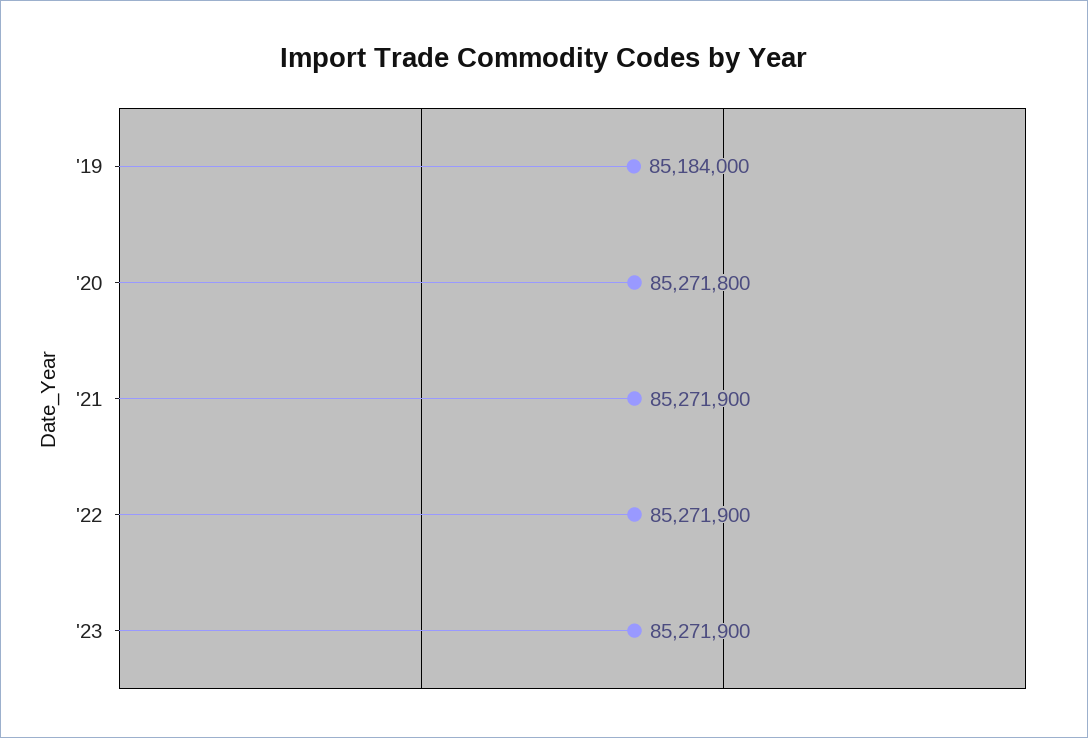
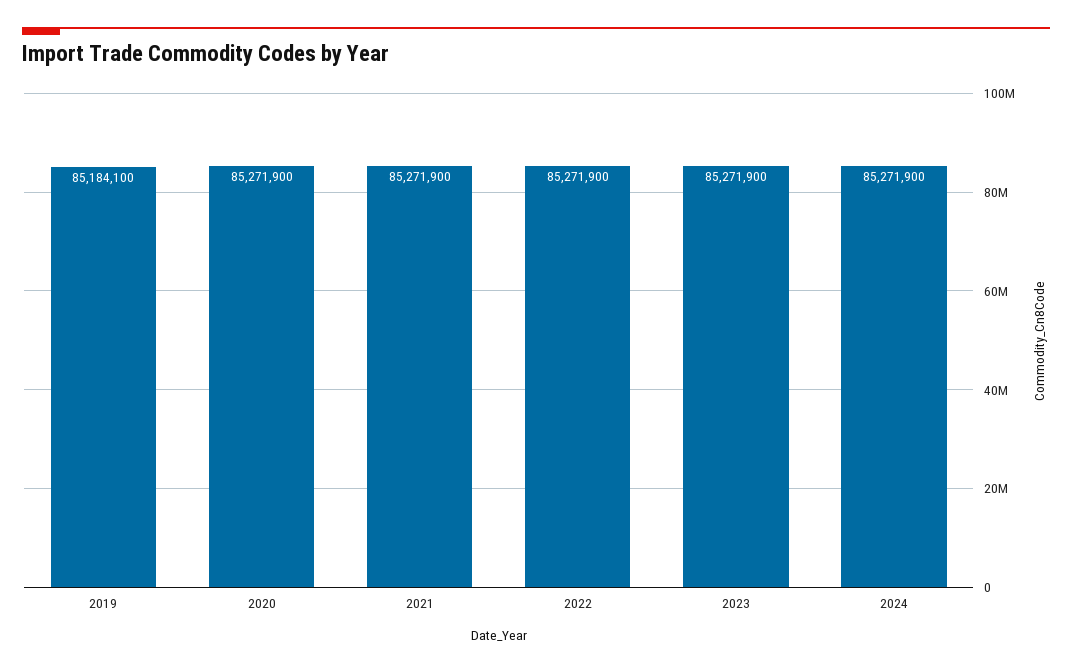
'19: 85184000 -> 85184100
'20: 85271800 -> 85271900
2024: none -> 85271900

